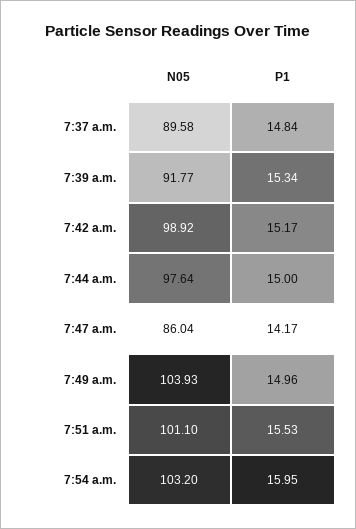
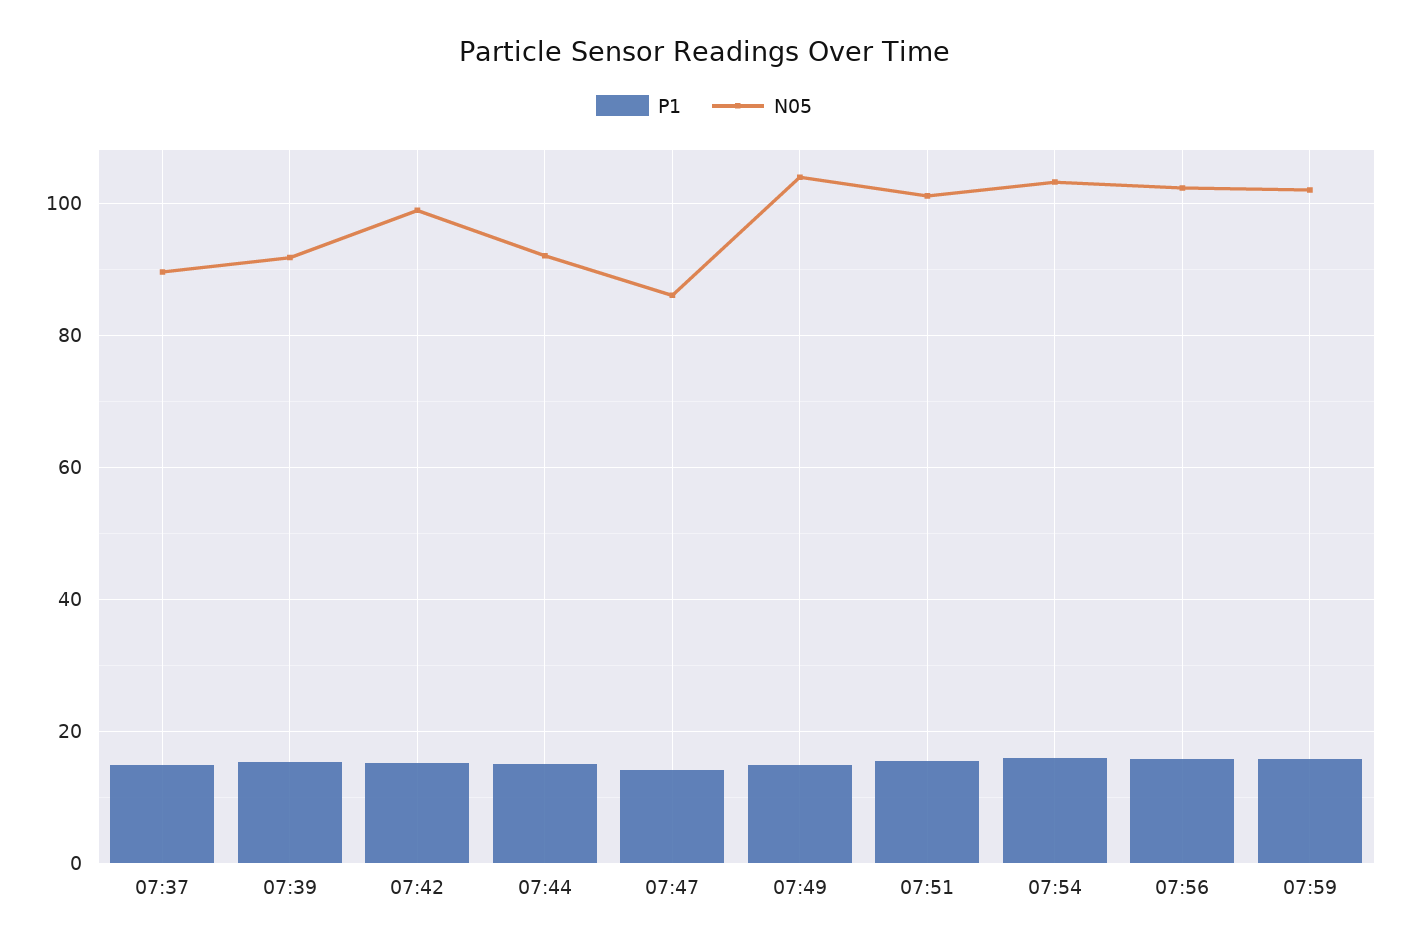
N05, 7:44 a.m.: 97.64 -> 92
P1, 07:56: none -> 16
N05, 07:56: none -> 102
P1, 07:59: none -> 16
N05, 07:59: none -> 102

